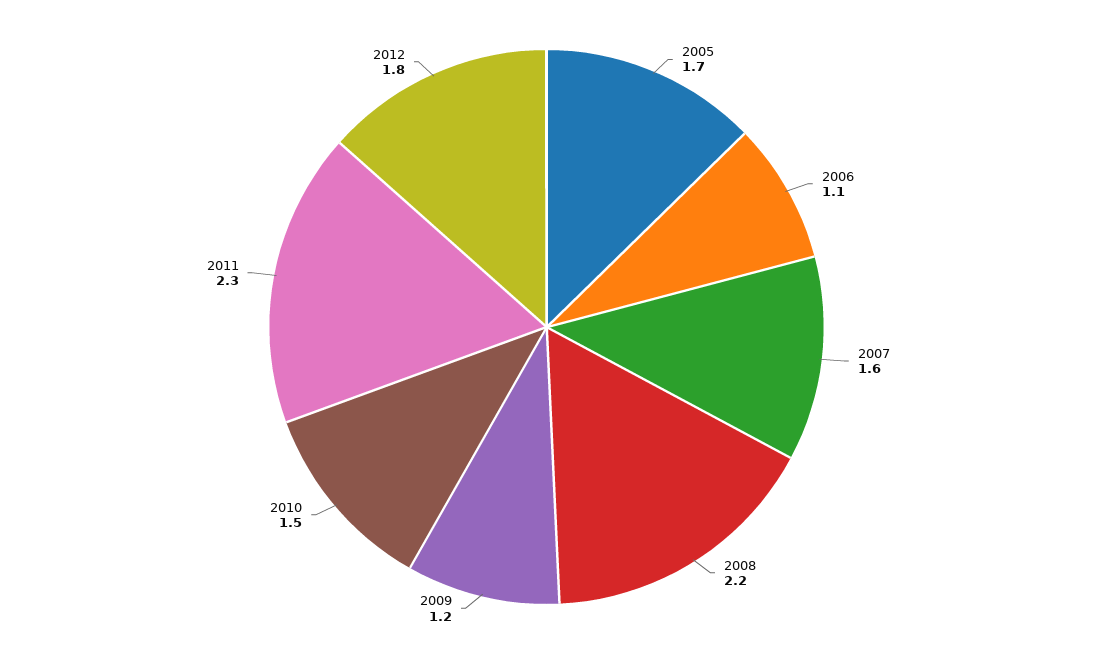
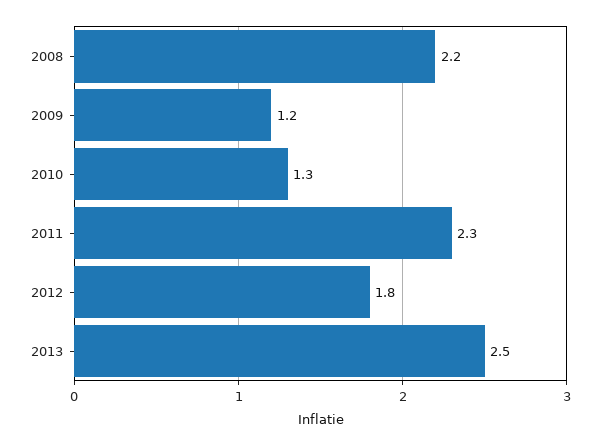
2005: 1.7 -> none
2006: 1.1 -> none
2007: 1.6 -> none
2010: 1.5 -> 1.3
2013: none -> 2.5

